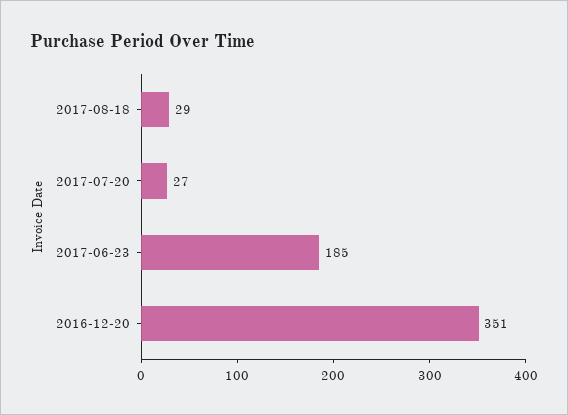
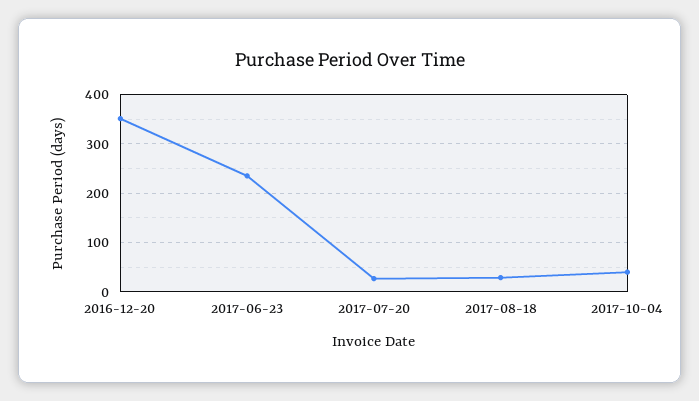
2017-06-23: 185 -> 240
2017-10-04: none -> 40

